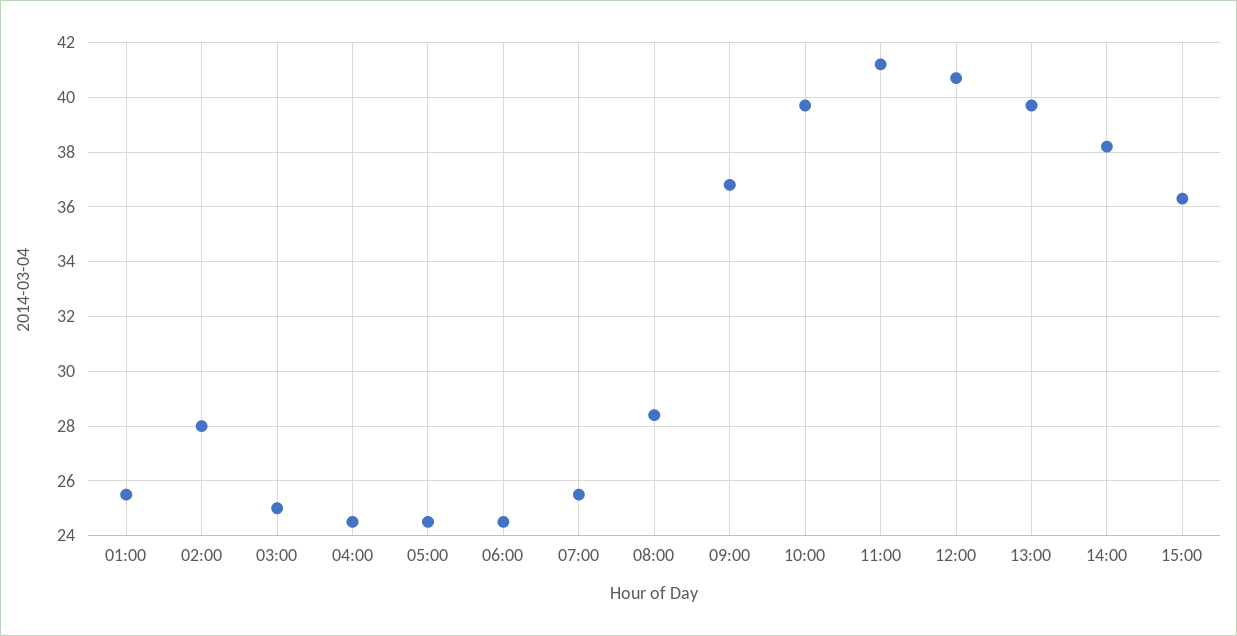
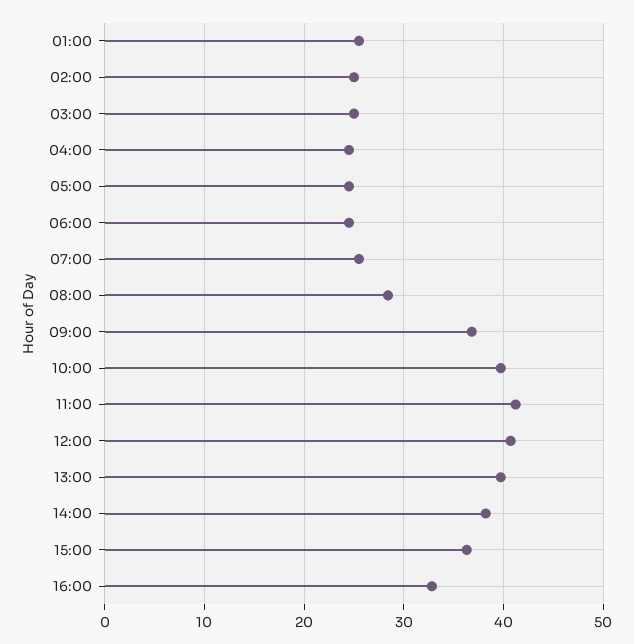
02:00: 28 -> 25
16:00: none -> 33

